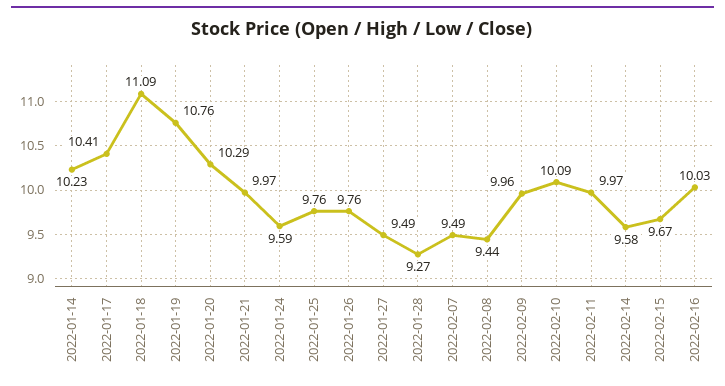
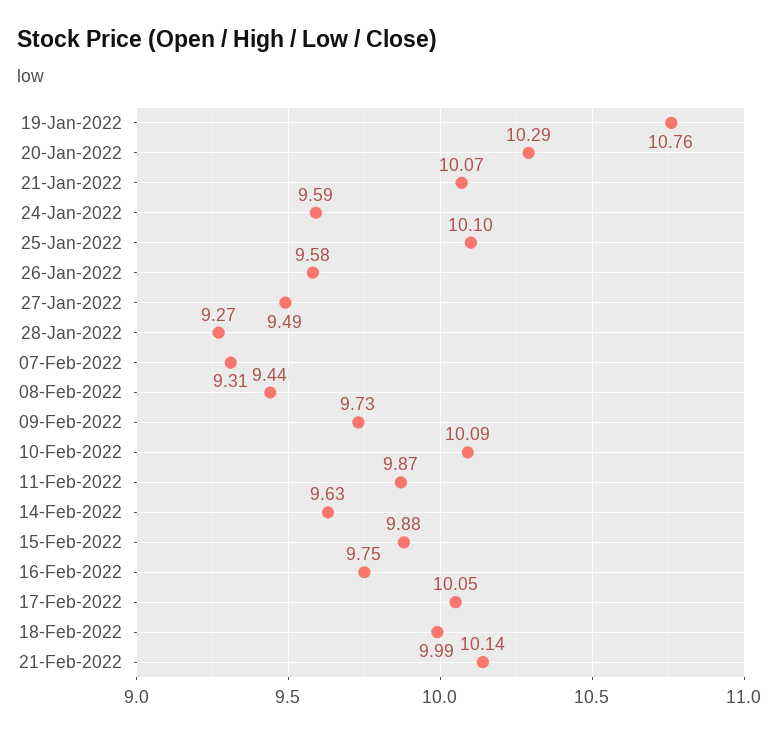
2022-01-14: 10.23 -> none
2022-01-17: 10.41 -> none
2022-01-18: 11.09 -> none
2022-01-21: 9.97 -> 10.07
2022-01-25: 9.76 -> 10.1
2022-01-26: 9.76 -> 9.58
2022-02-07: 9.49 -> 9.31
2022-02-09: 9.96 -> 9.73
2022-02-11: 9.97 -> 9.87
2022-02-14: 9.58 -> 9.63
2022-02-15: 9.67 -> 9.88
2022-02-16: 10.03 -> 9.75
17-Feb-2022: none -> 10.05
18-Feb-2022: none -> 9.99
21-Feb-2022: none -> 10.14

